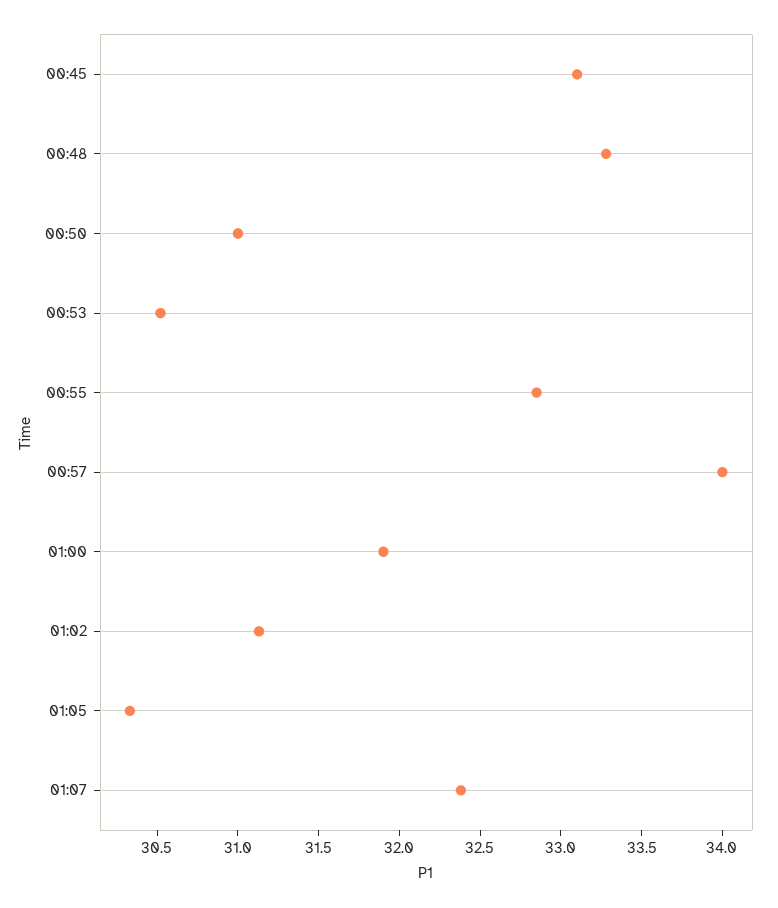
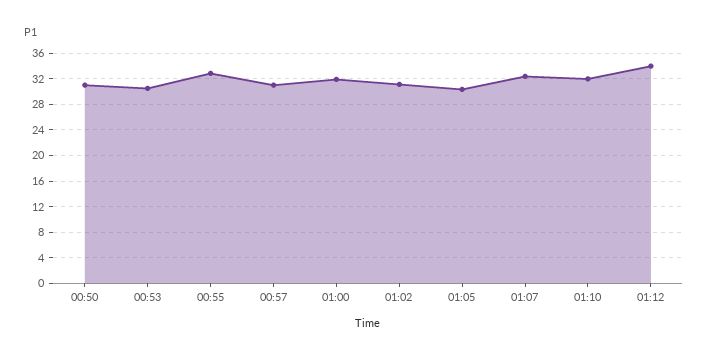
00:45: 33.1 -> none
00:48: 33.3 -> none
00:57: 34 -> 31
01:10: none -> 32
01:12: none -> 34

